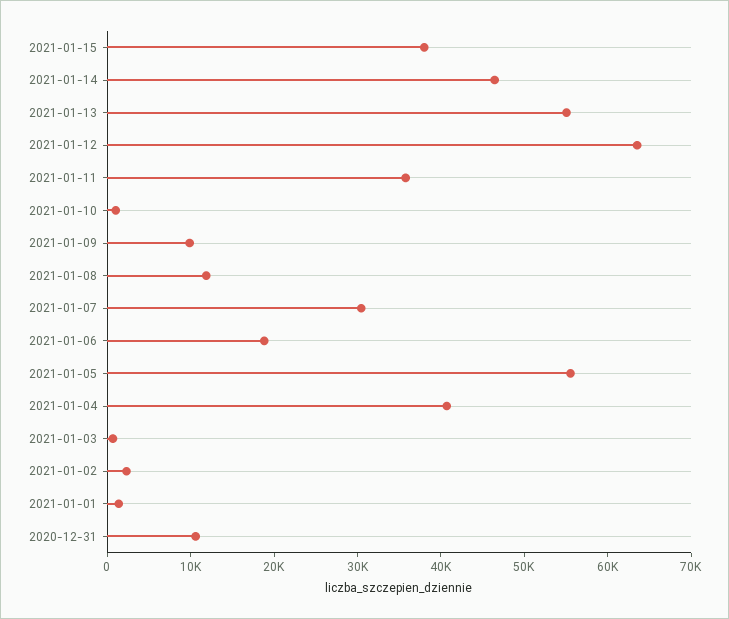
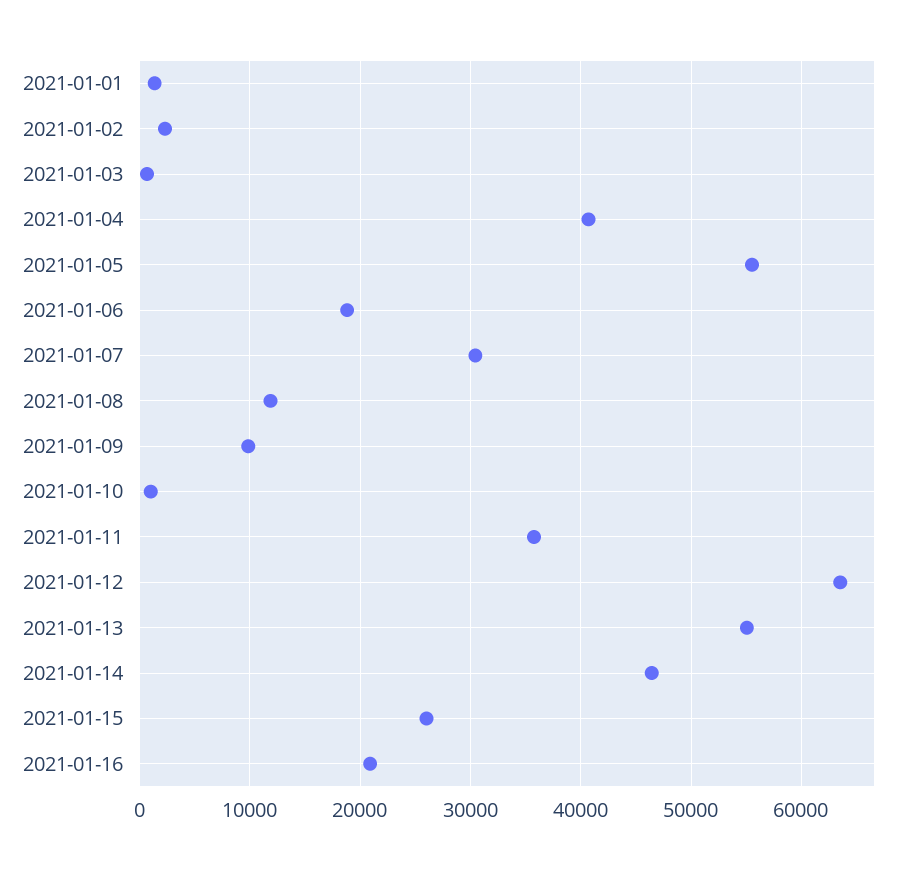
2021-01-15: 38000 -> 26000
2020-12-31: 10000 -> none
2021-01-16: none -> 21000

